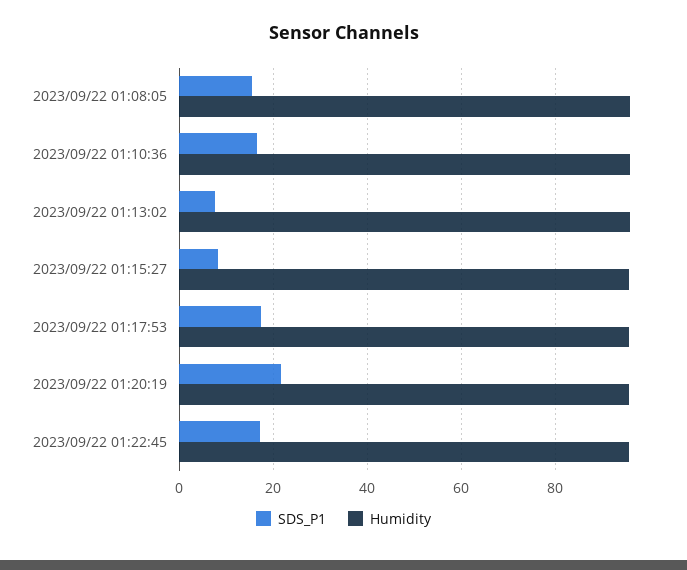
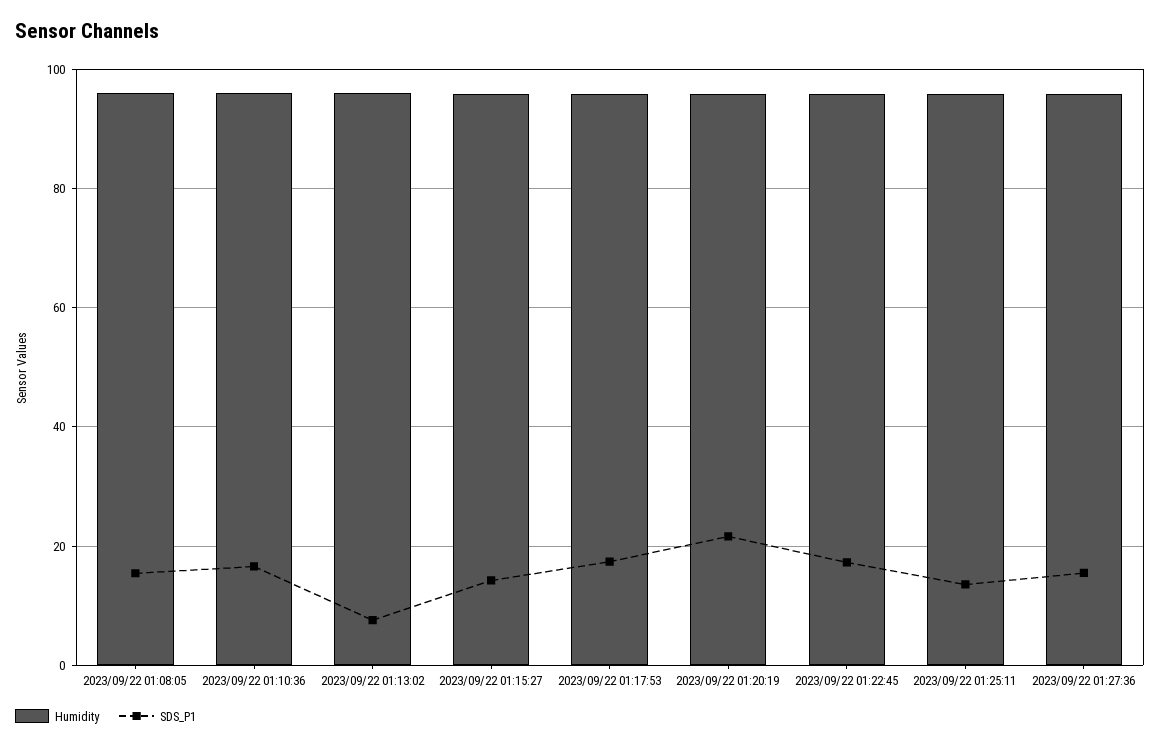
SDS_P1, 2023/09/22 01:15:27: 8 -> 14
Humidity, 2023/09/22 01:25:11: none -> 96
SDS_P1, 2023/09/22 01:25:11: none -> 14
Humidity, 2023/09/22 01:27:36: none -> 96
SDS_P1, 2023/09/22 01:27:36: none -> 16

